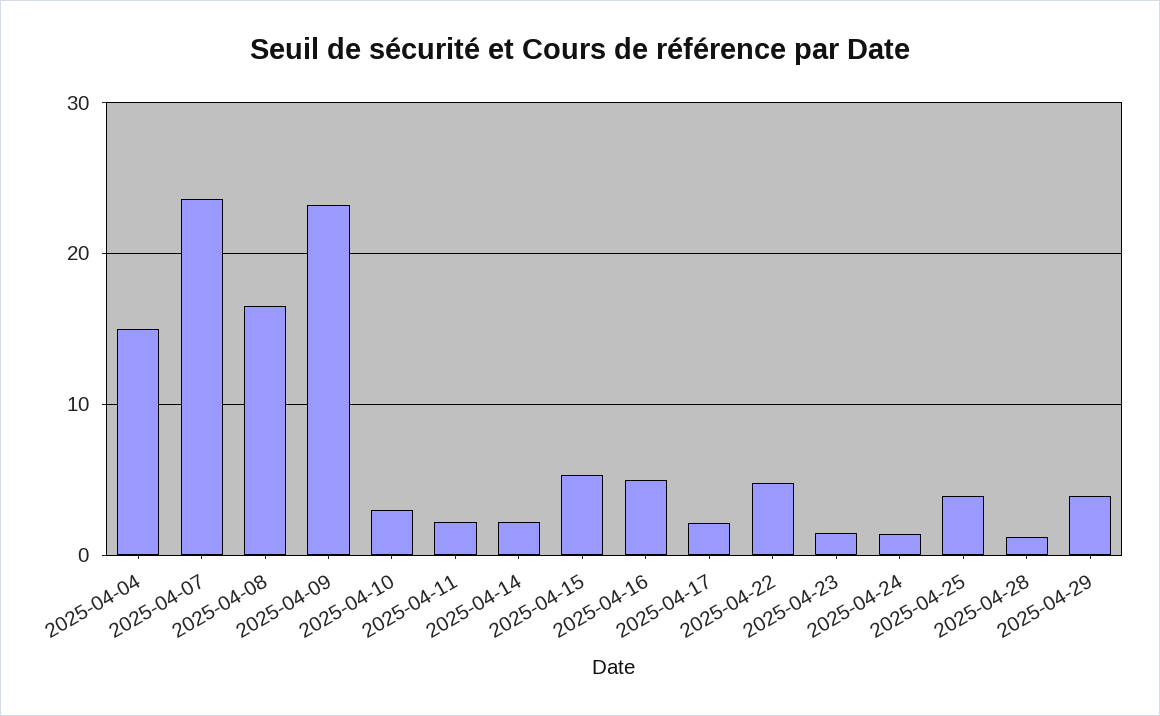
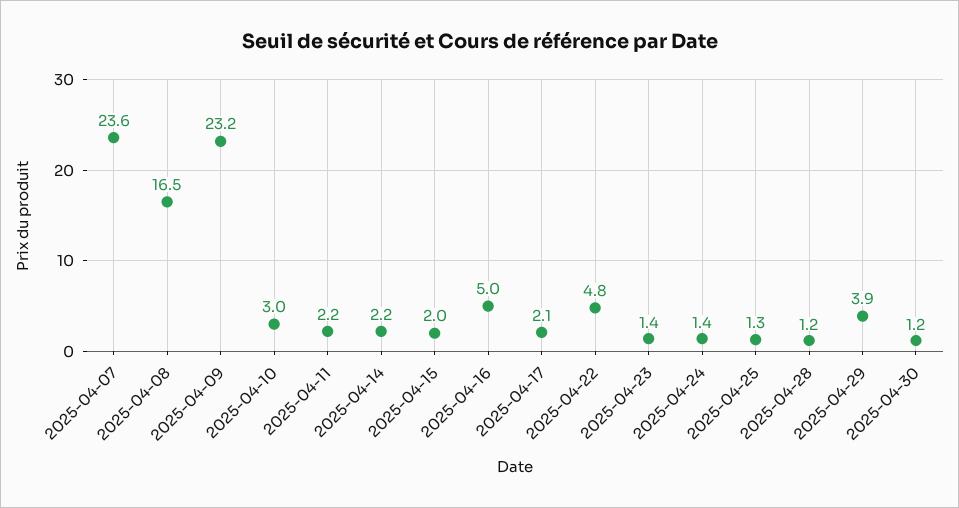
2025-04-04: 15 -> none
2025-04-15: 5 -> 2
2025-04-25: 4 -> 1.3
2025-04-30: none -> 1.2

